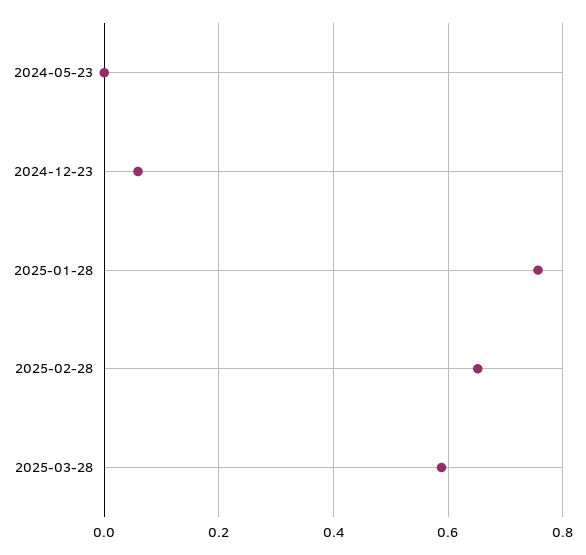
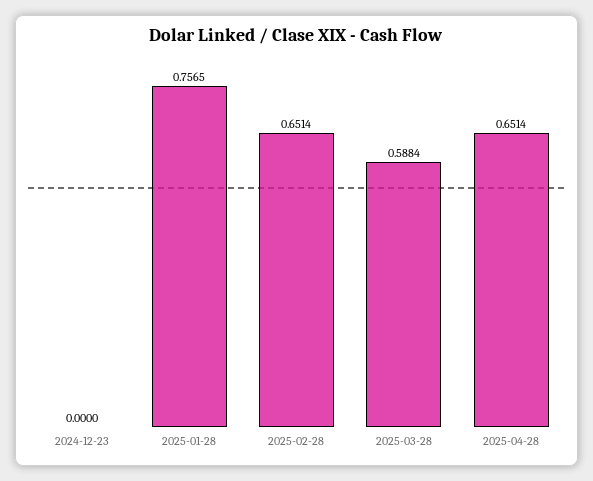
2024-05-23: 0 -> none
2024-12-23: 0.06 -> 0
2025-04-28: none -> 0.6514

